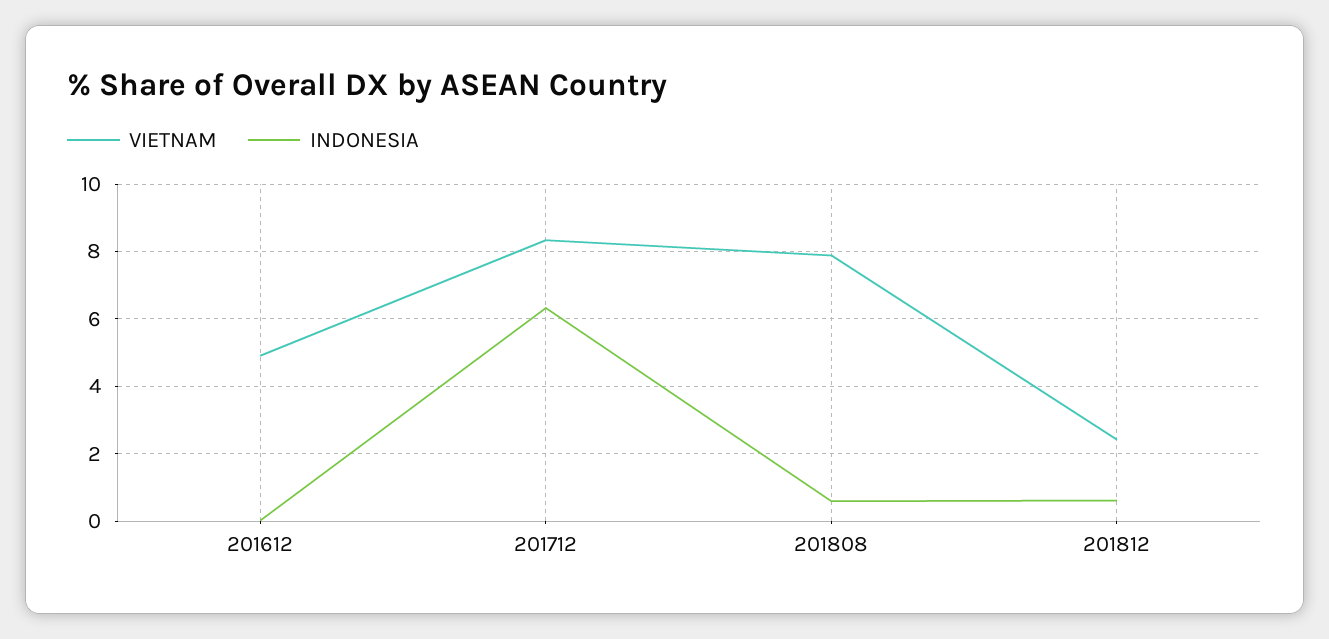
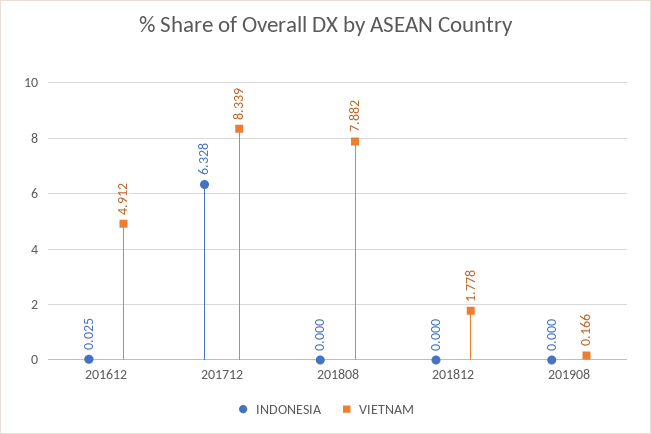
INDONESIA, 201808: 0.6 -> 0
VIETNAM, 201812: 2.4 -> 1.778
INDONESIA, 201812: 0.6 -> 0
INDONESIA, 201908: none -> 0
VIETNAM, 201908: none -> 0.166

